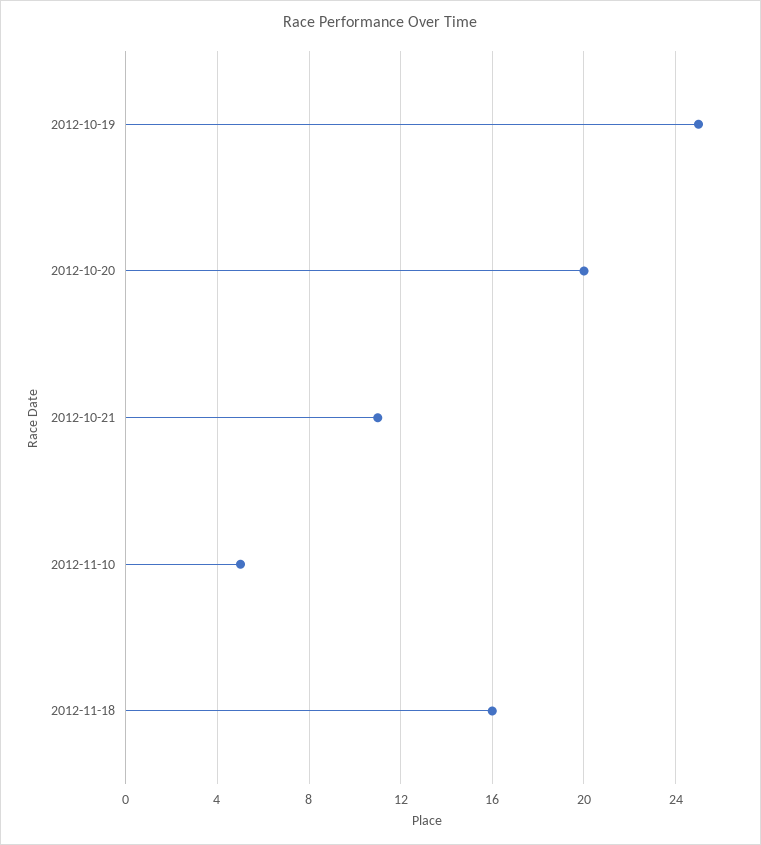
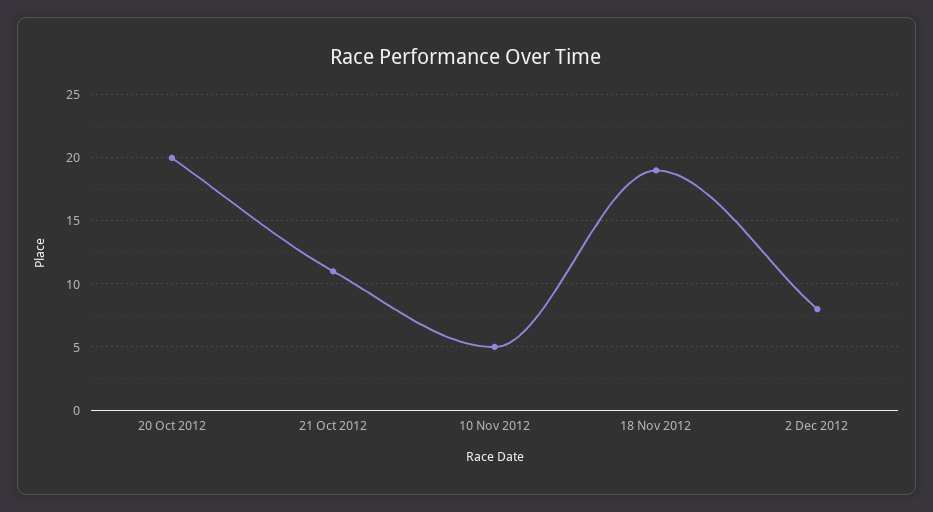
2012-10-19: 25 -> none
2012-11-18: 16 -> 19
2 Dec 2012: none -> 8

